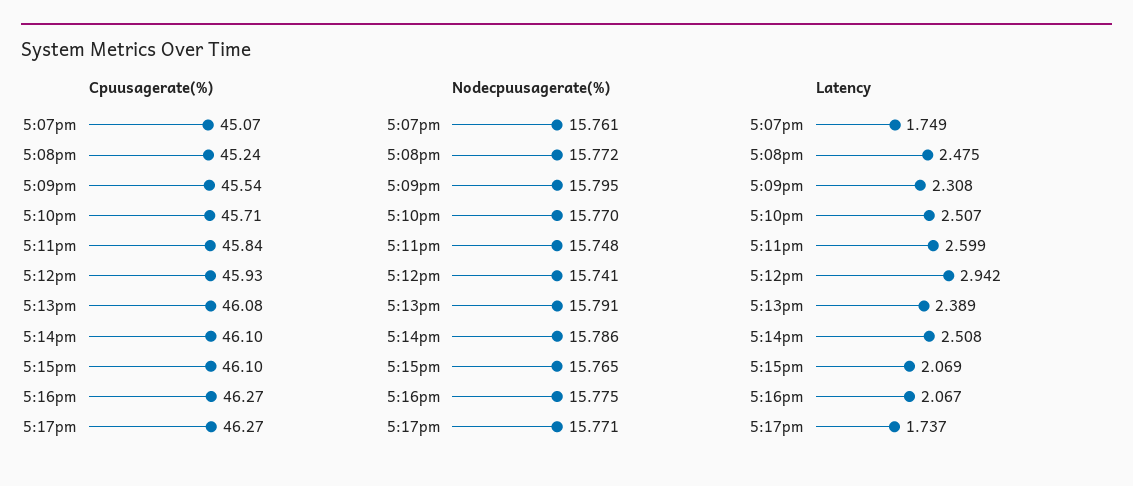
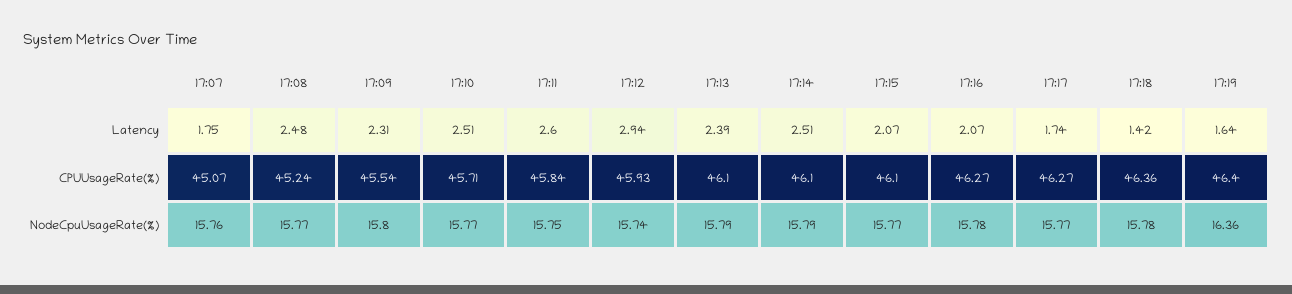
Cpuusagerate(%), 5:13pm: 46.08 -> 46.1
Latency, 17:18: none -> 1.42
Latency, 17:19: none -> 1.64
Cpuusagerate(%), 17:18: none -> 46.36
Cpuusagerate(%), 17:19: none -> 46.4
Nodecpuusagerate(%), 17:18: none -> 15.78
Nodecpuusagerate(%), 17:19: none -> 16.36

